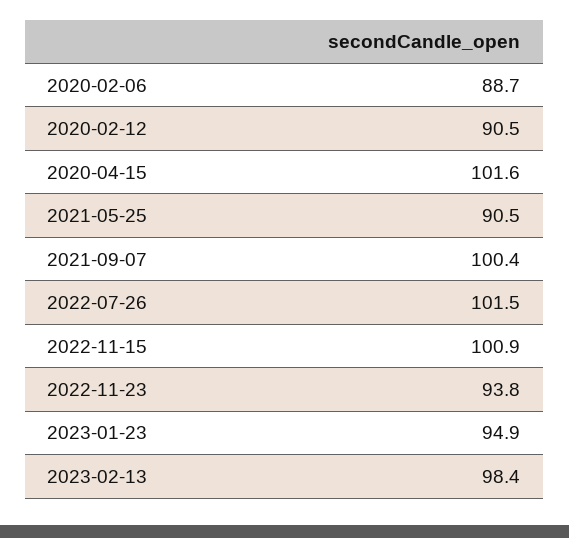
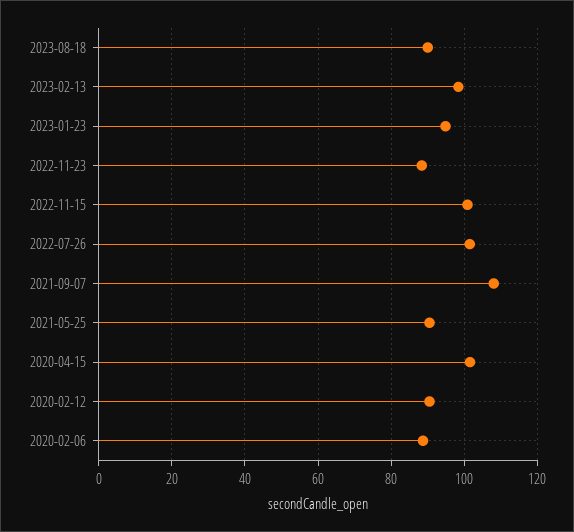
2021-09-07: 100.4 -> 108
2022-11-23: 93.8 -> 88
2023-08-18: none -> 90

